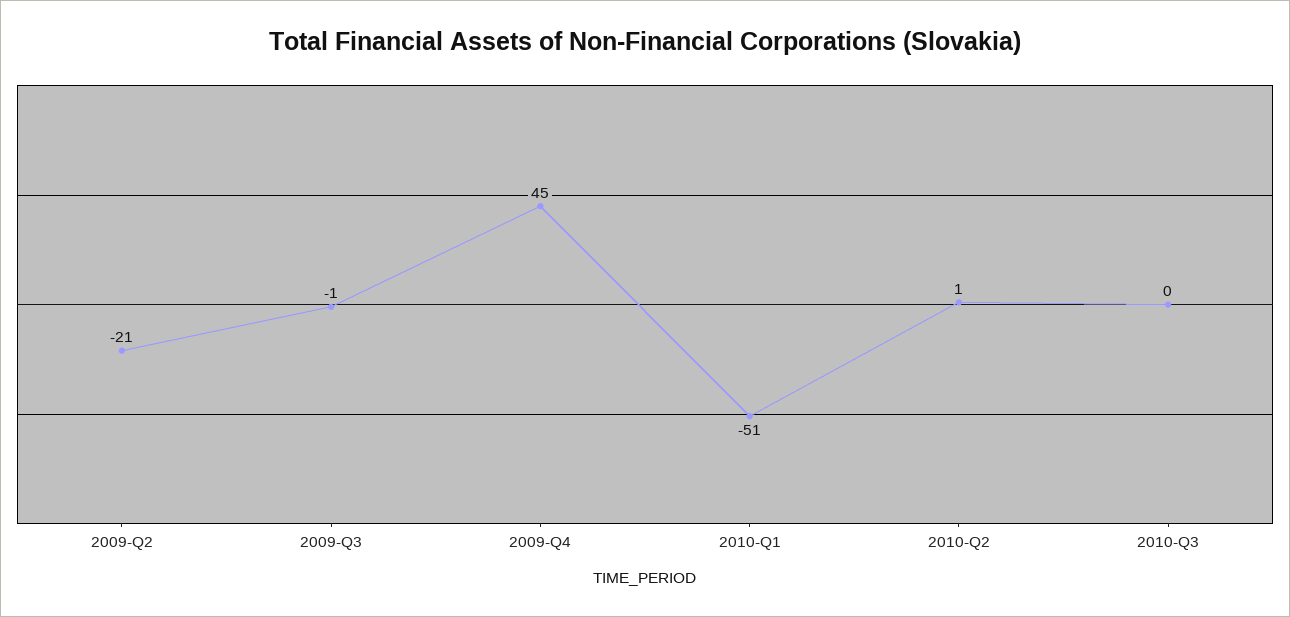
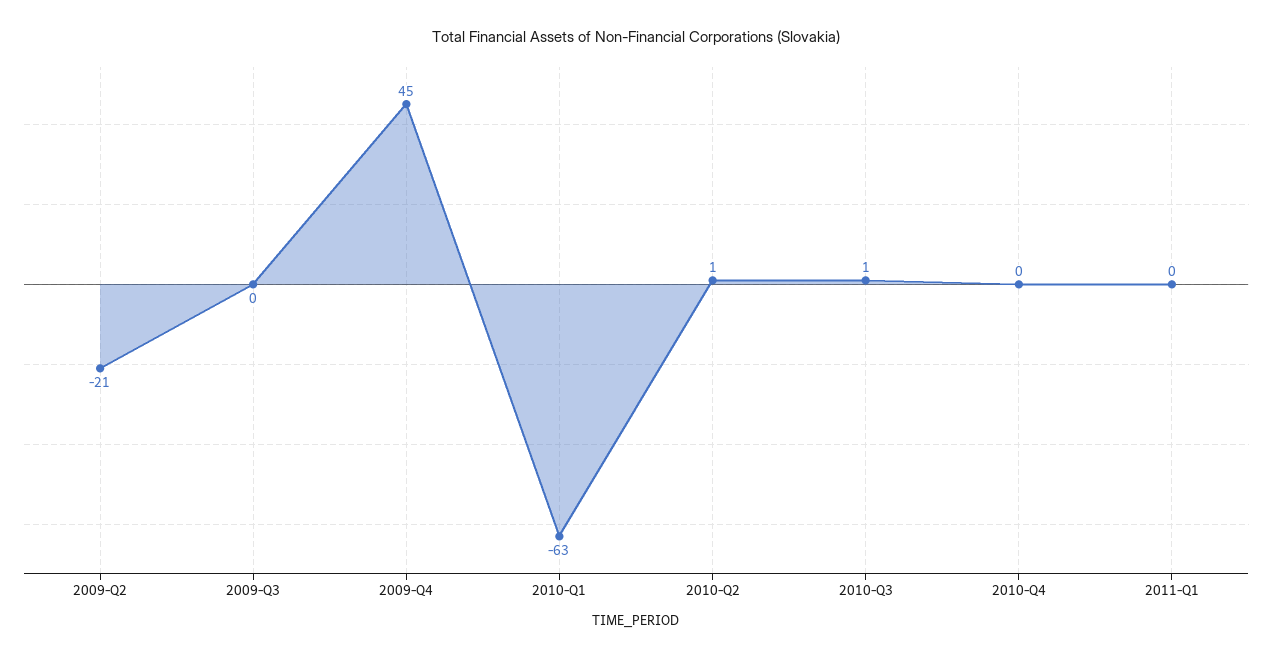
2009-Q3: -1 -> 0
2010-Q1: -51 -> -63
2010-Q3: 0 -> 1
2010-Q4: none -> 0
2011-Q1: none -> 0

